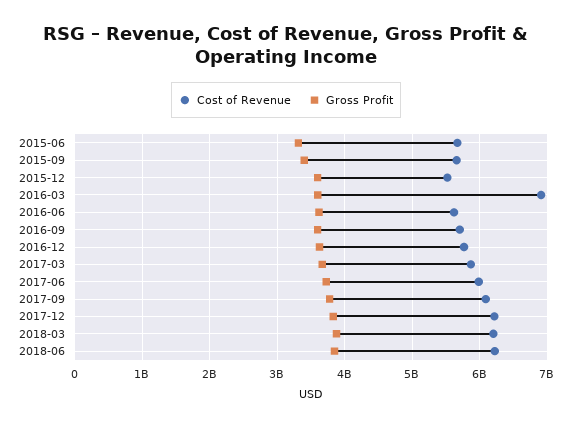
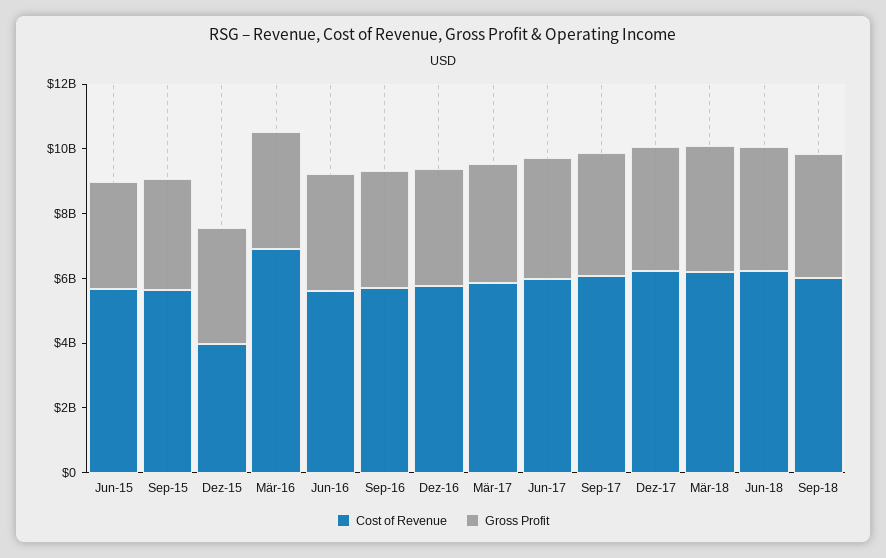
Cost of Revenue, 2015-12: 5500000000 -> 4000000000
Cost of Revenue, Sep-18: none -> 6000000000
Gross Profit, Sep-18: none -> 4000000000

